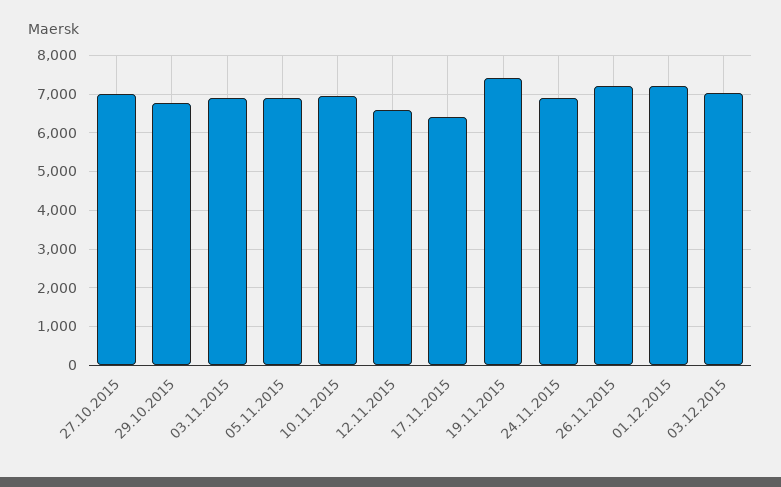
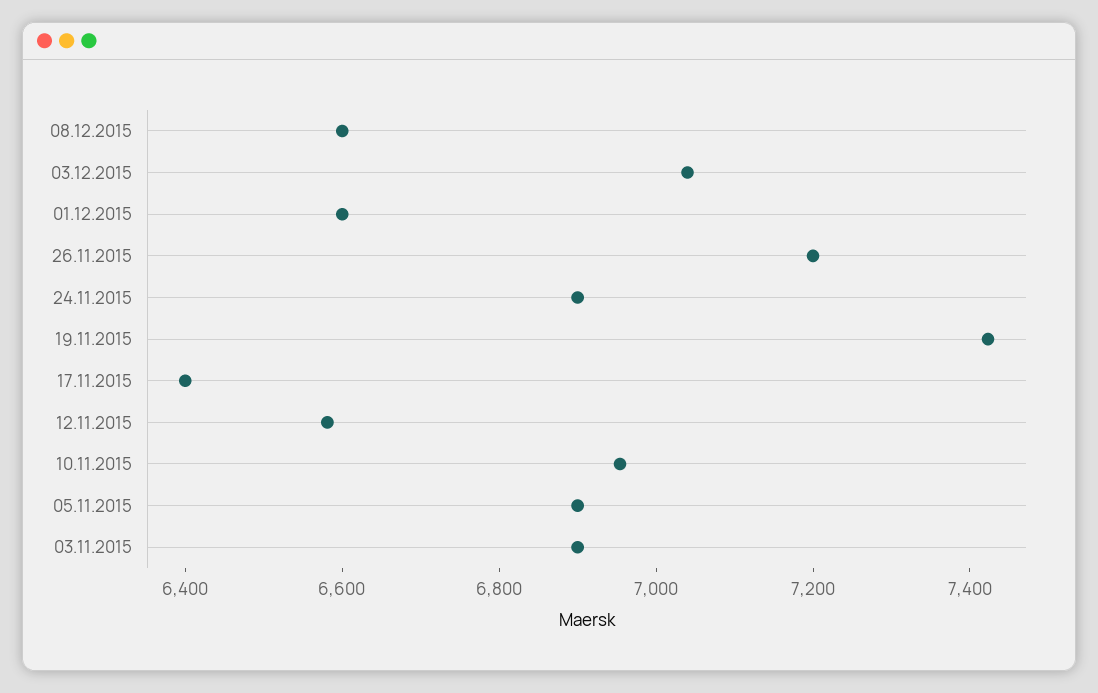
27.10.2015: 7000 -> none
29.10.2015: 6800 -> none
01.12.2015: 7200 -> 6600
08.12.2015: none -> 6600

